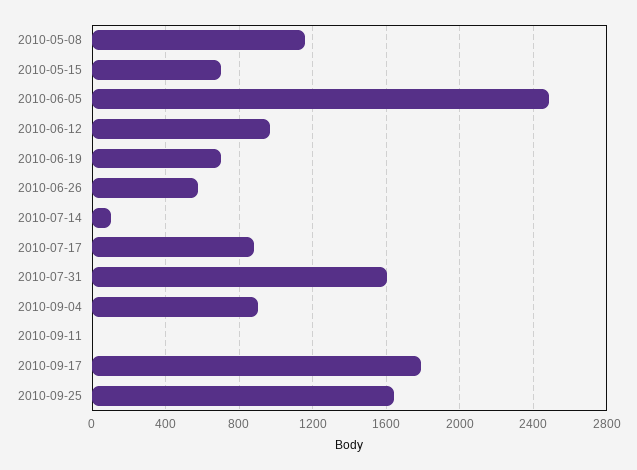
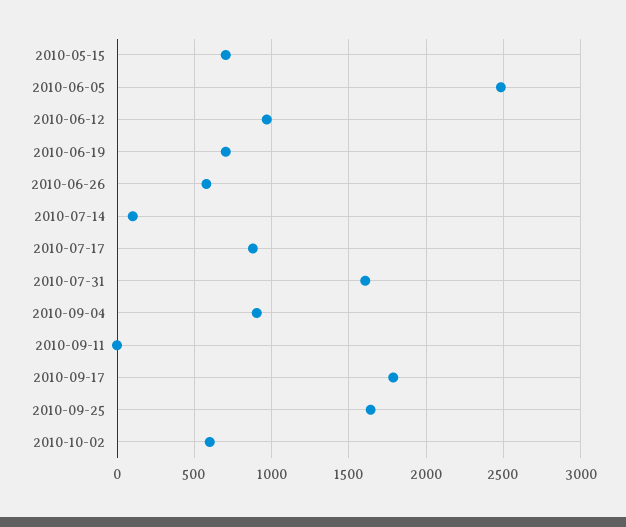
2010-05-08: 1150 -> none
2010-10-02: none -> 600

